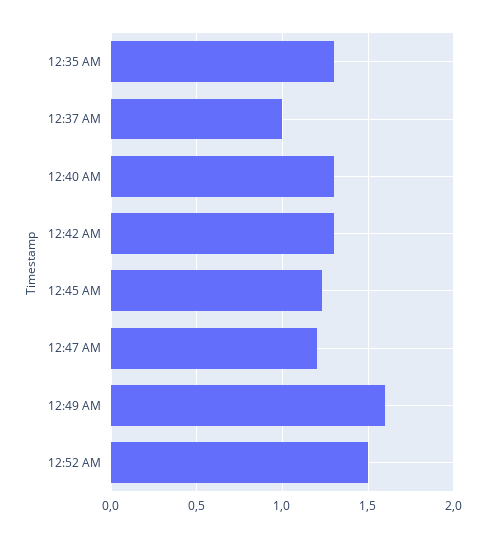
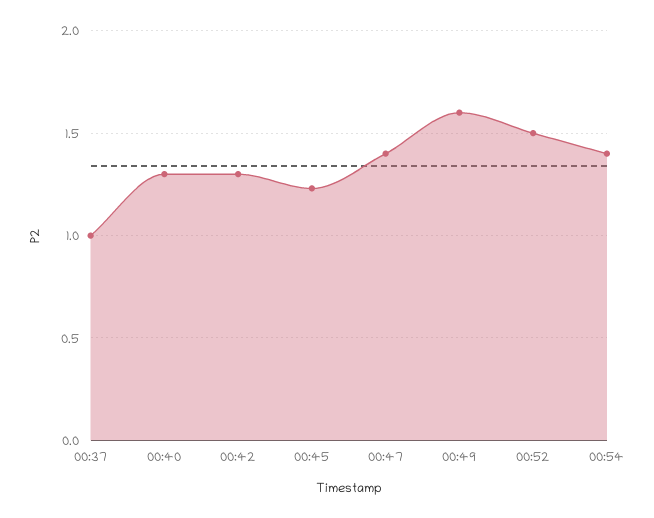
12:35 AM: 1.3 -> none
12:47 AM: 1.2 -> 1.4
00:54: none -> 1.4

